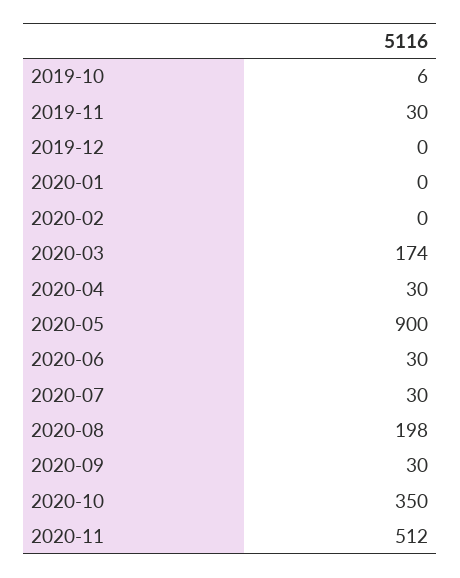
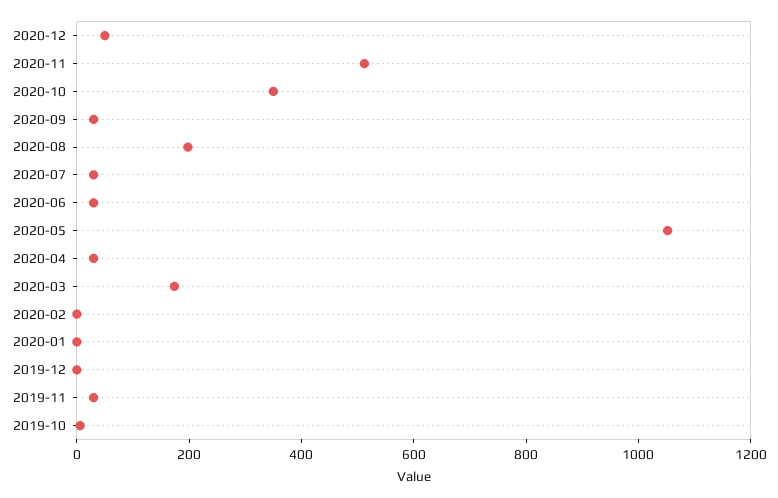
2020-05: 900 -> 1050
2020-12: none -> 50

